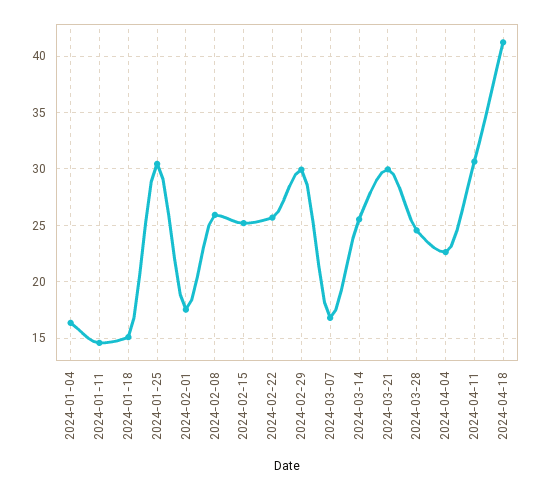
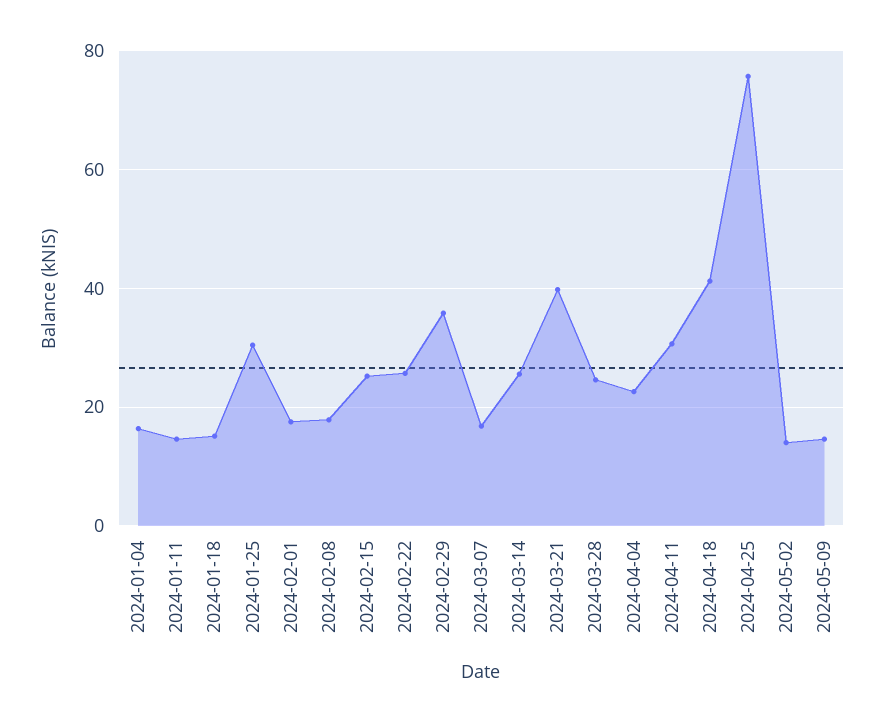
2024-02-08: 26 -> 18
2024-02-29: 30 -> 36
2024-03-21: 30 -> 40
2024-04-25: none -> 76
2024-05-02: none -> 14
2024-05-09: none -> 14

